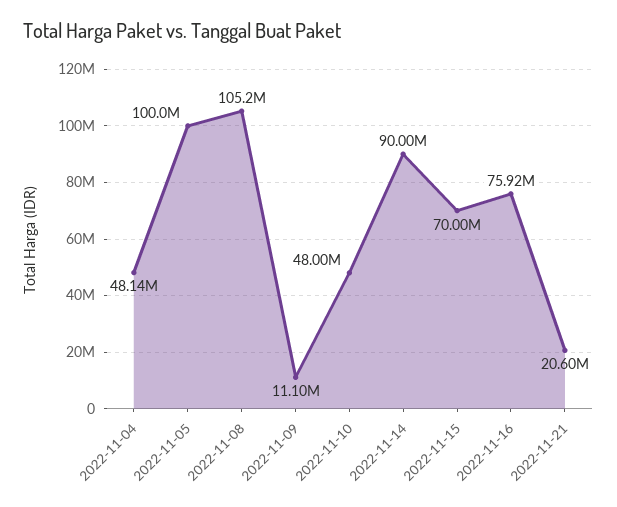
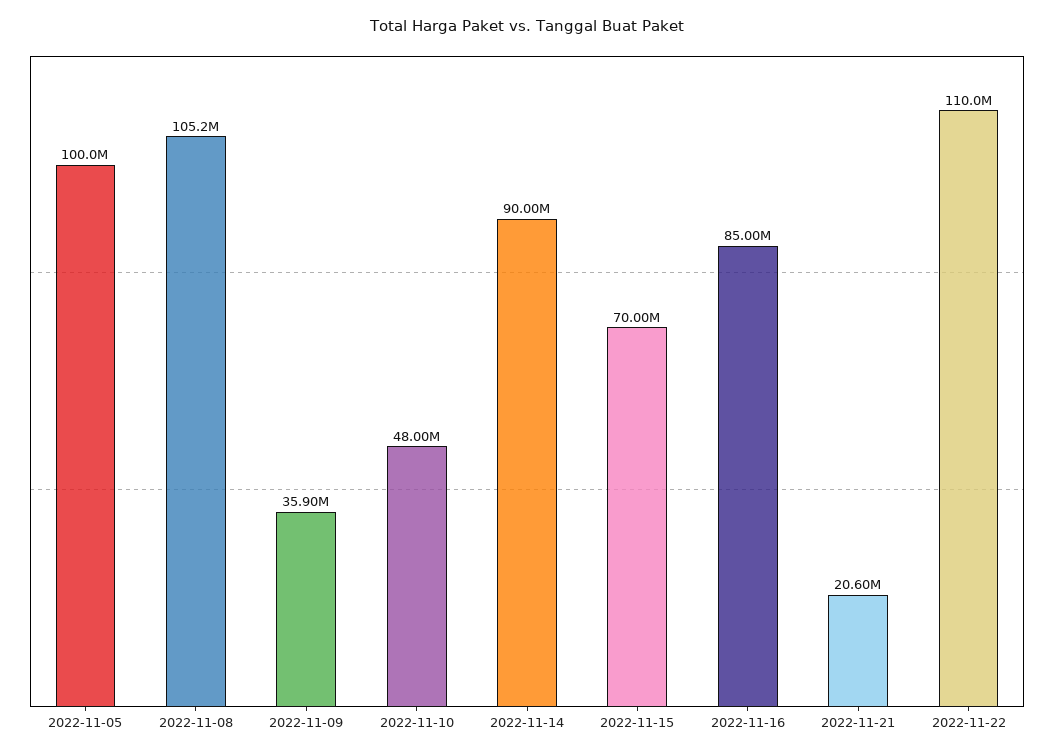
2022-11-04: 48140000 -> none
2022-11-09: 11100000 -> 35900000
2022-11-16: 75920000 -> 85000000
2022-11-22: none -> 110000000

